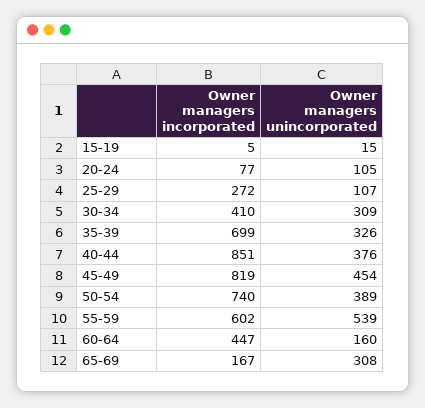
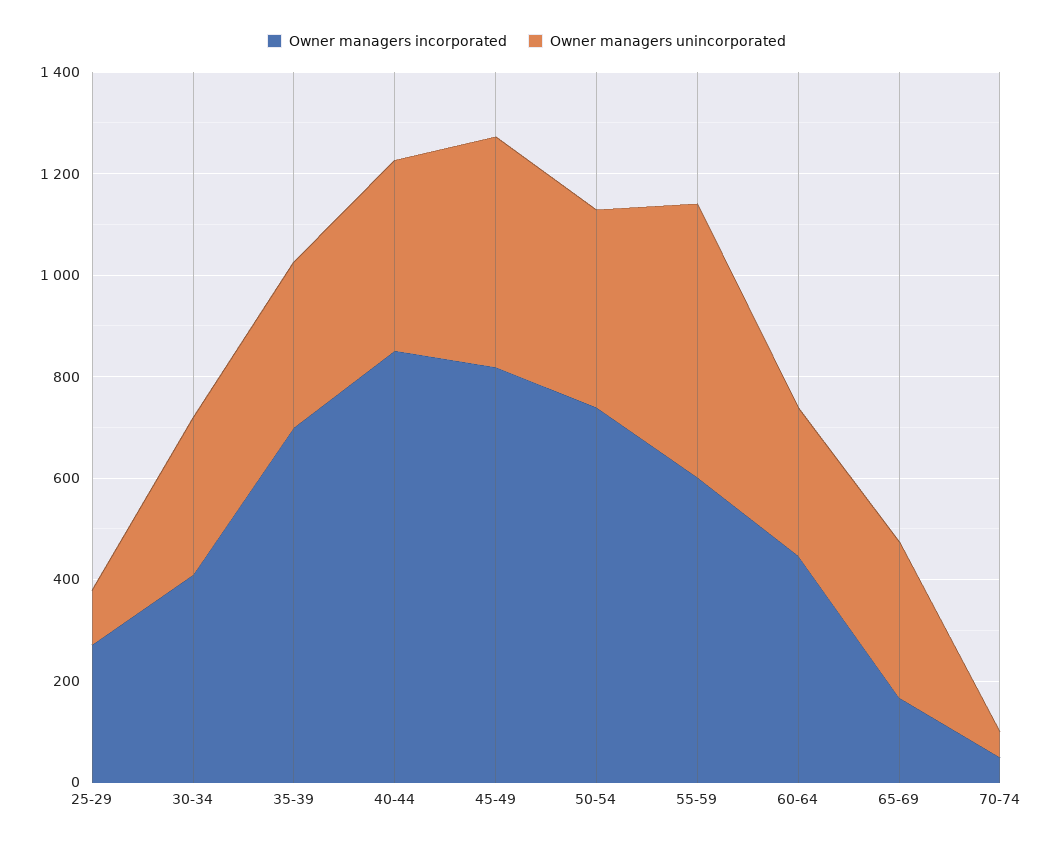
Owner managers incorporated, 15-19: 5 -> none
Owner managers unincorporated, 15-19: 15 -> none
Owner managers incorporated, 20-24: 77 -> none
Owner managers unincorporated, 20-24: 105 -> none
Owner managers unincorporated, 60-64: 160 -> 300
Owner managers incorporated, 70-74: none -> 50
Owner managers unincorporated, 70-74: none -> 50

